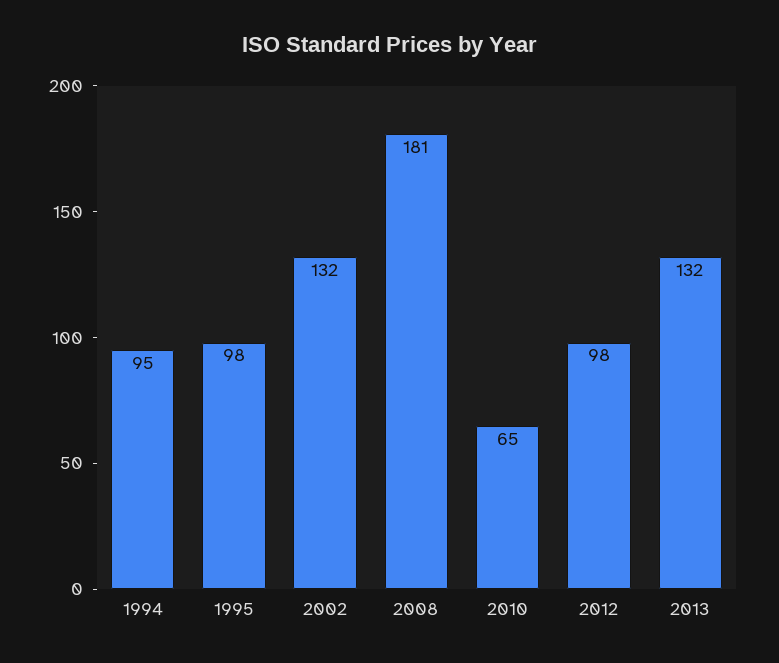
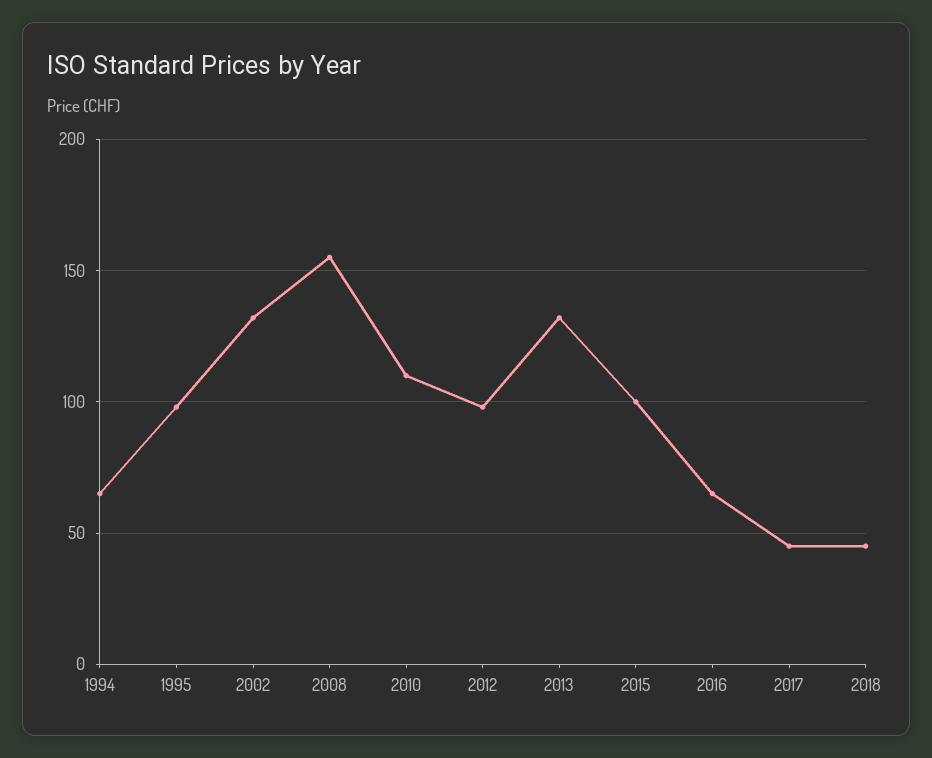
1994: 95 -> 65
2008: 181 -> 155
2010: 65 -> 110
2015: none -> 100
2016: none -> 65
2017: none -> 45
2018: none -> 45

